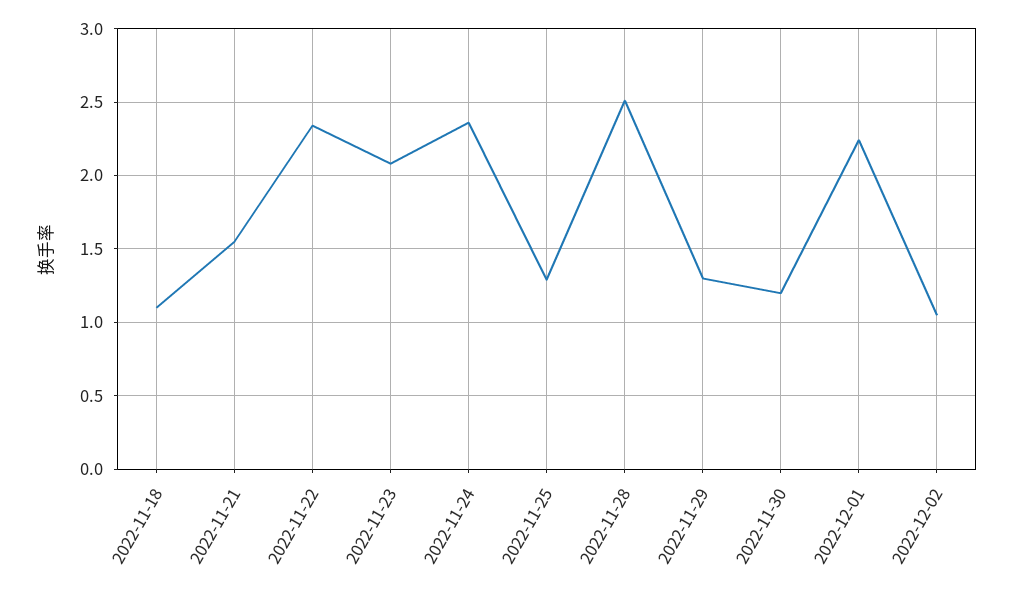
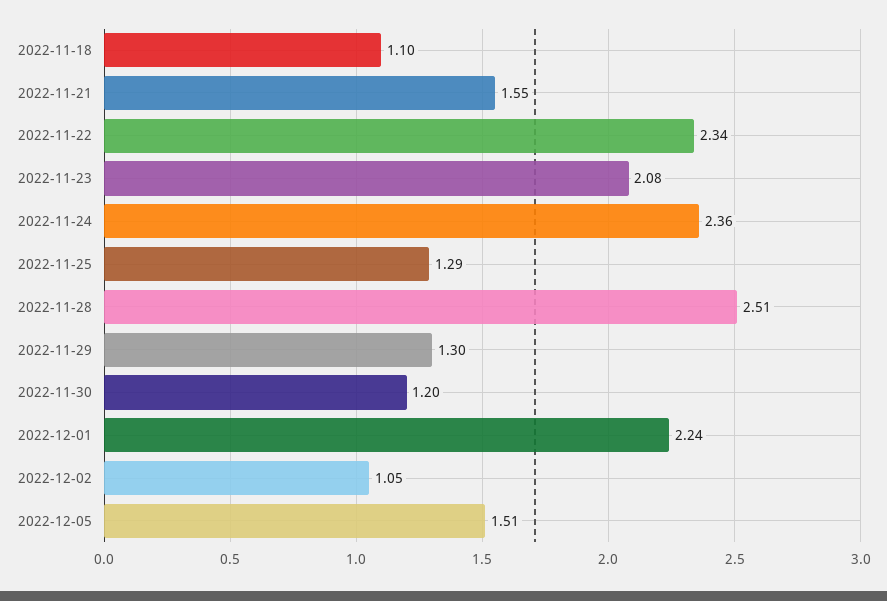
2022-12-05: none -> 1.51

